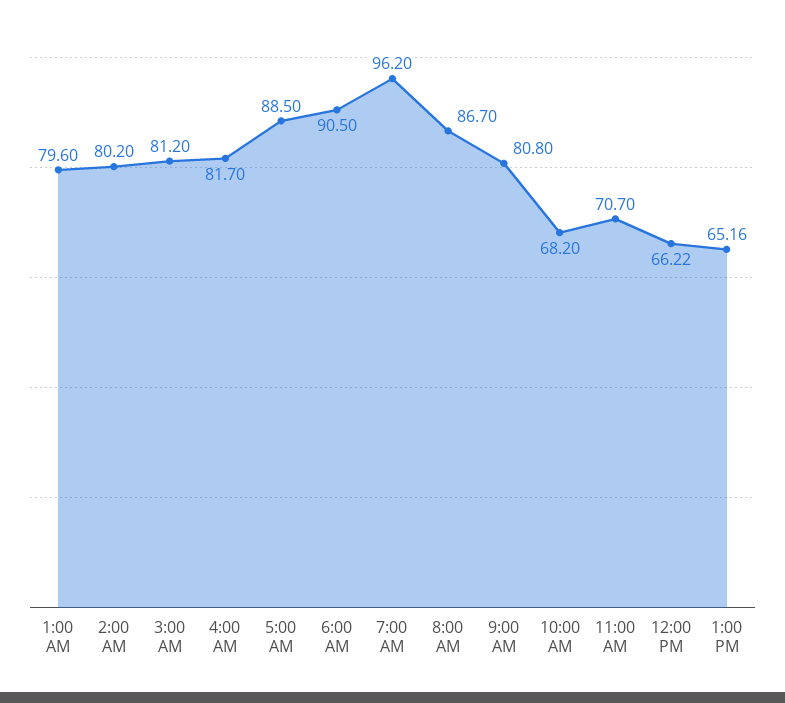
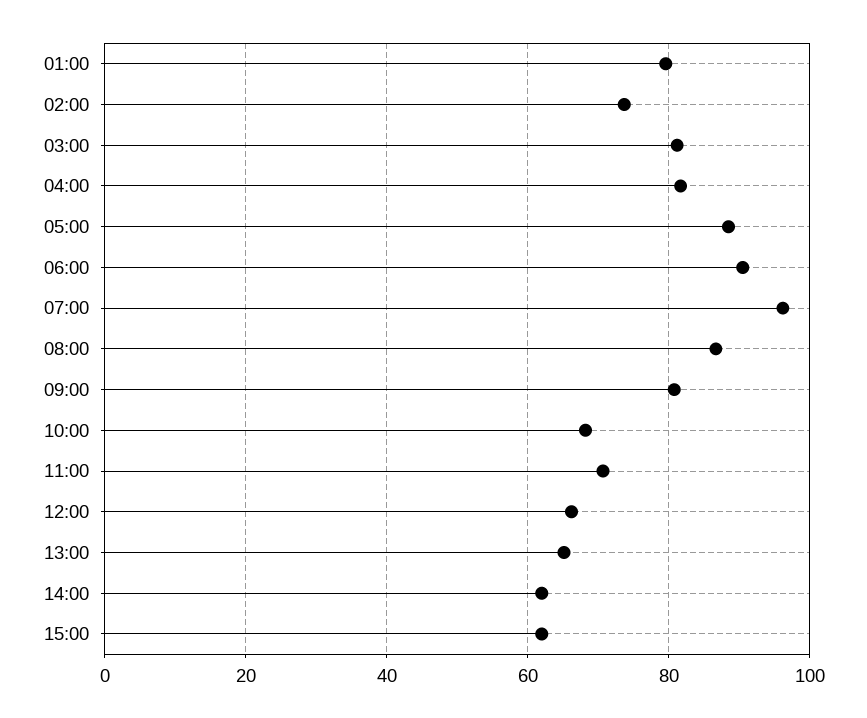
2:00 AM: 80.2 -> 74
14:00: none -> 62
15:00: none -> 62

